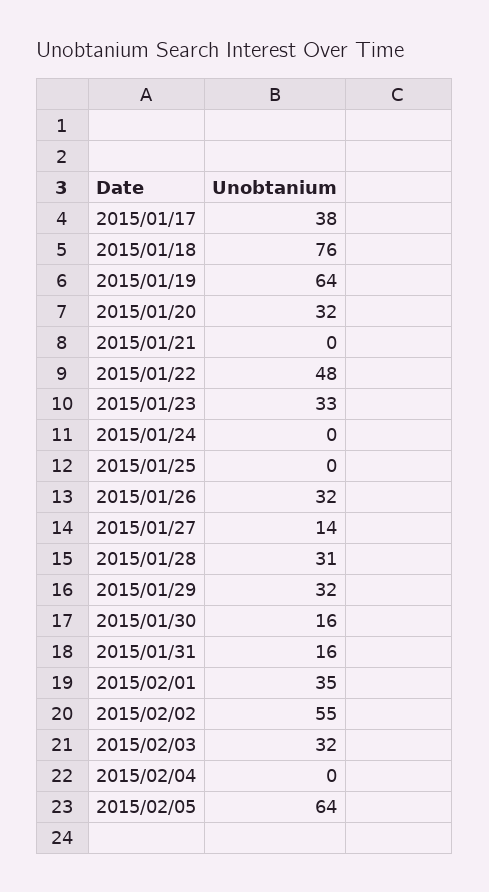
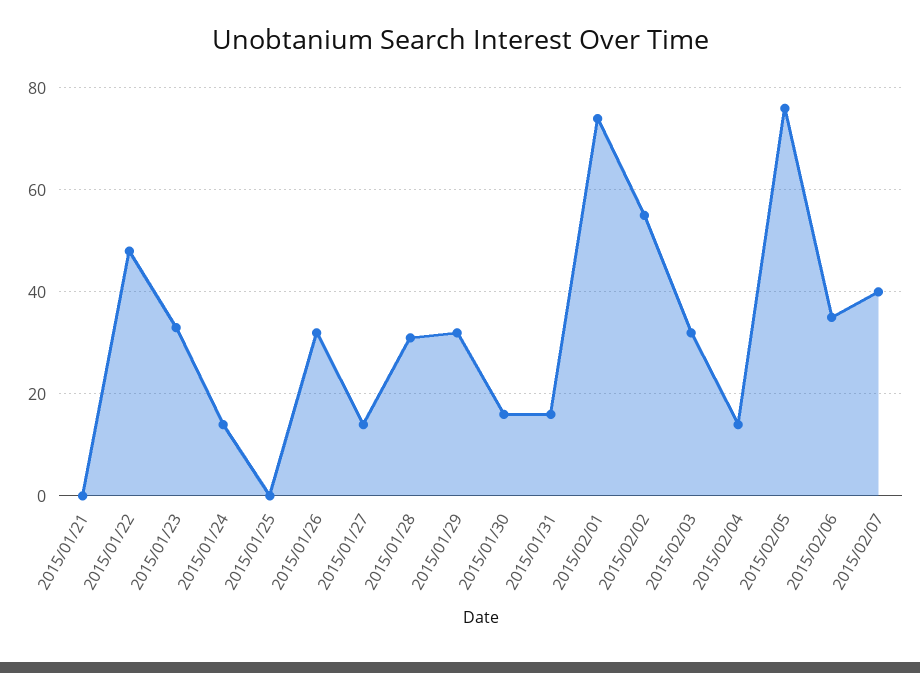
2015/01/17: 38 -> none
2015/01/18: 76 -> none
2015/01/19: 64 -> none
2015/01/20: 32 -> none
2015/01/24: 0 -> 15
2015/02/01: 35 -> 75
2015/02/04: 0 -> 15
2015/02/05: 64 -> 75
2015/02/06: none -> 35
2015/02/07: none -> 40

